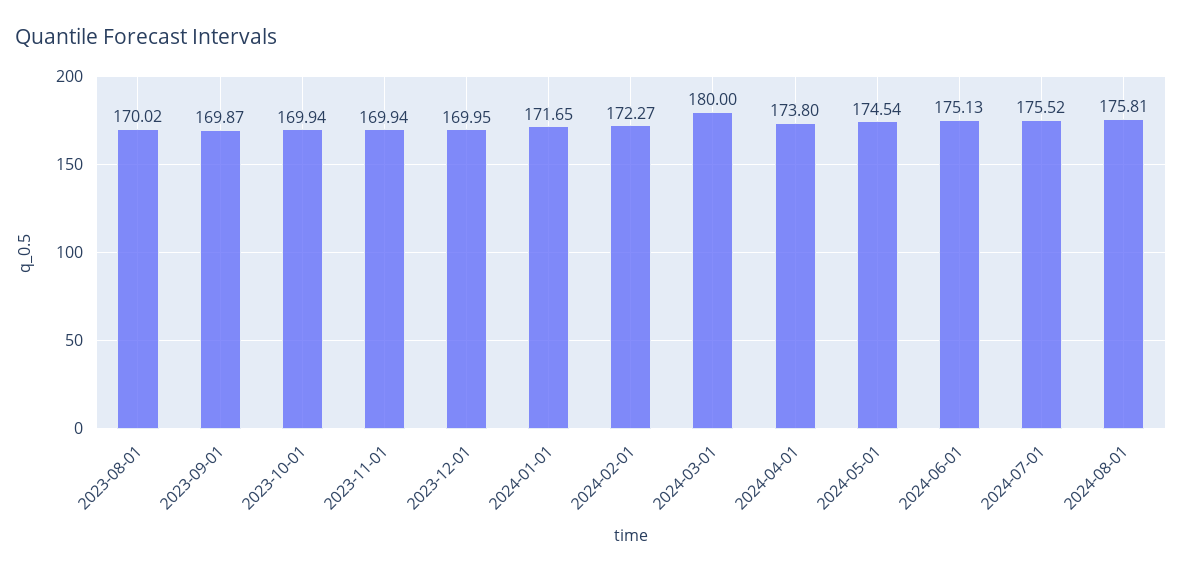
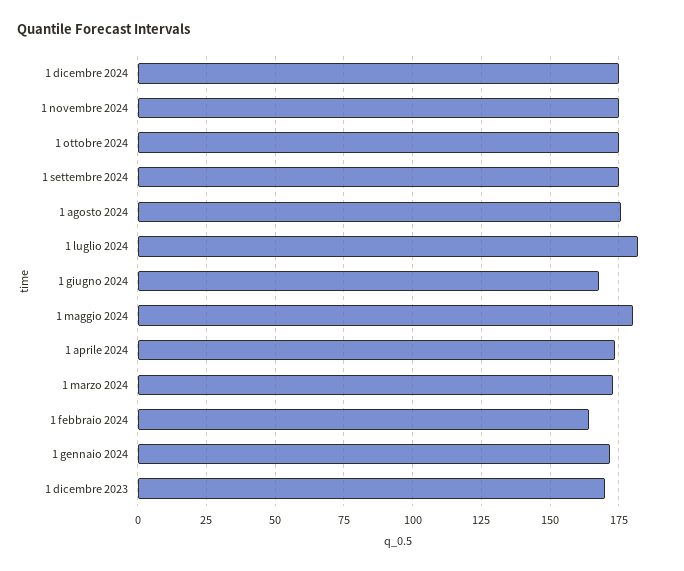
2023-08-01: 170.02 -> none
2023-09-01: 169.87 -> none
2023-10-01: 169.94 -> none
2023-11-01: 169.94 -> none
2024-02-01: 172.27 -> 165
2024-03-01: 180 -> 172.5
2024-05-01: 174.54 -> 180
2024-06-01: 175.13 -> 167.5
2024-07-01: 175.52 -> 182.5
1 dicembre 2024: none -> 175
1 novembre 2024: none -> 175
1 ottobre 2024: none -> 175
1 settembre 2024: none -> 175

